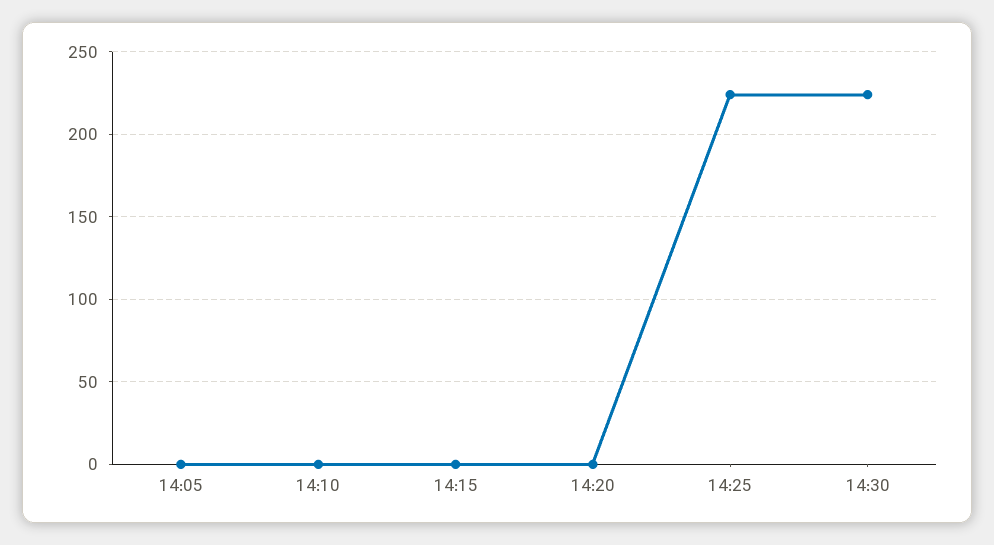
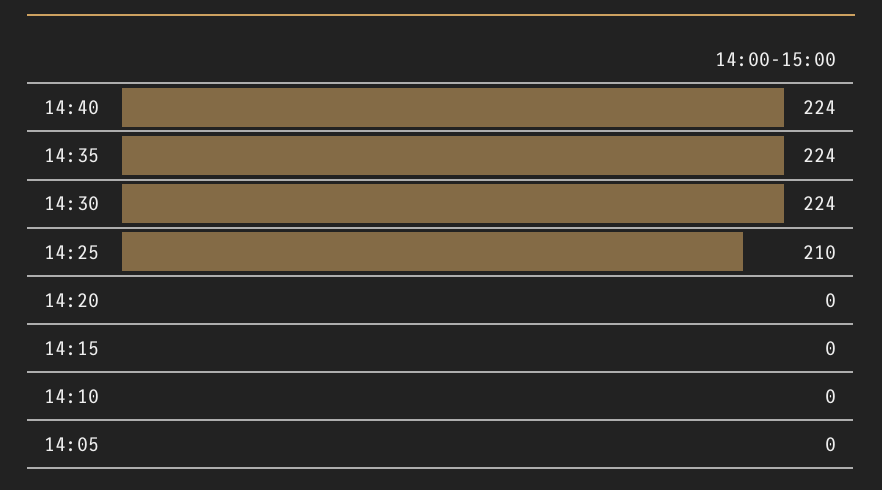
14:25: 225 -> 210
14:40: none -> 224
14:35: none -> 224

